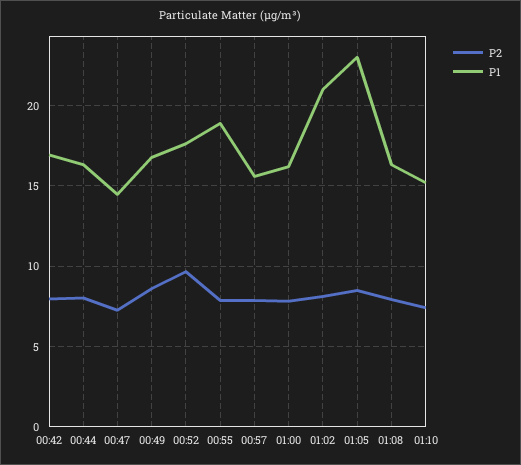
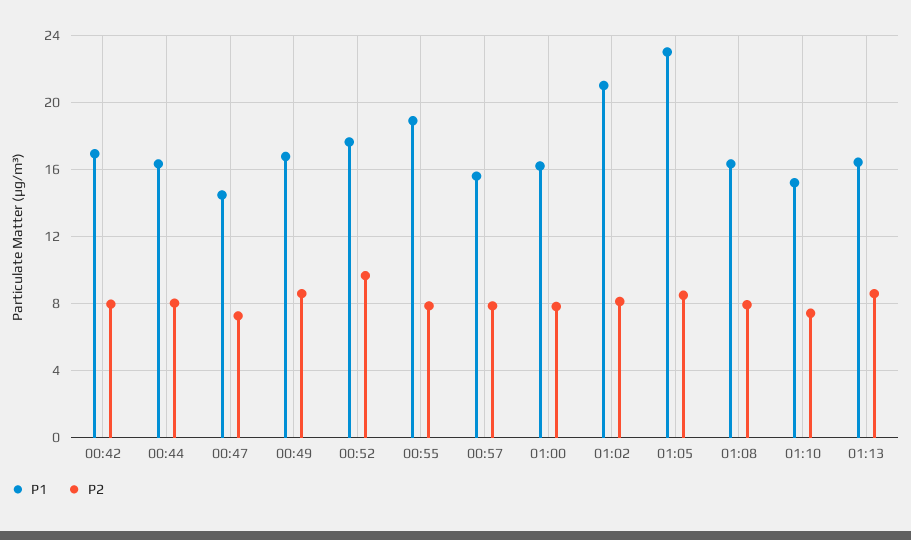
P1, 01:13: none -> 16.5
P2, 01:13: none -> 8.5

